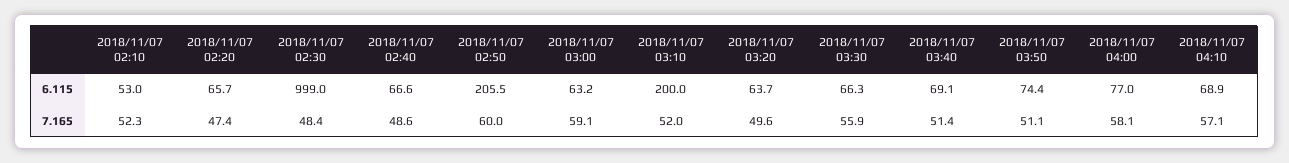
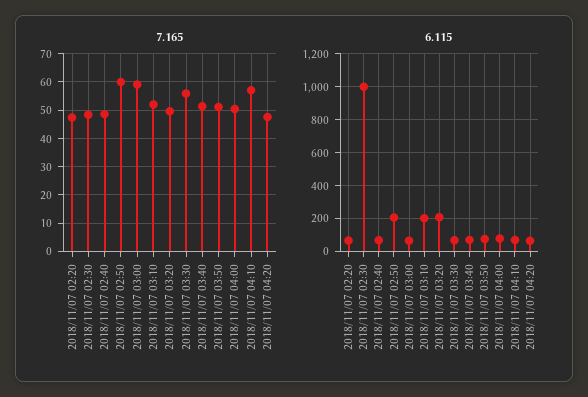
6.115, 2018/11/07 02:10: 53 -> none
6.115, 2018/11/07 03:20: 63.7 -> 200
7.165, 2018/11/07 02:10: 52.3 -> none
7.165, 2018/11/07 04:00: 58.1 -> 50
7.165, 2018/11/07 04:20: none -> 47.5
6.115, 2018/11/07 04:20: none -> 50

